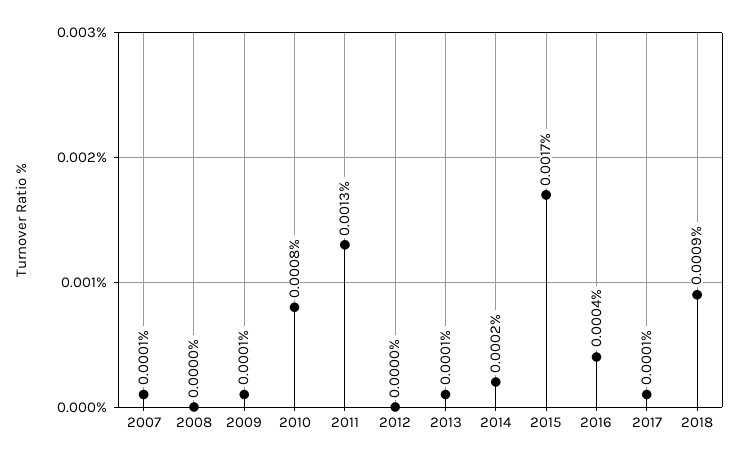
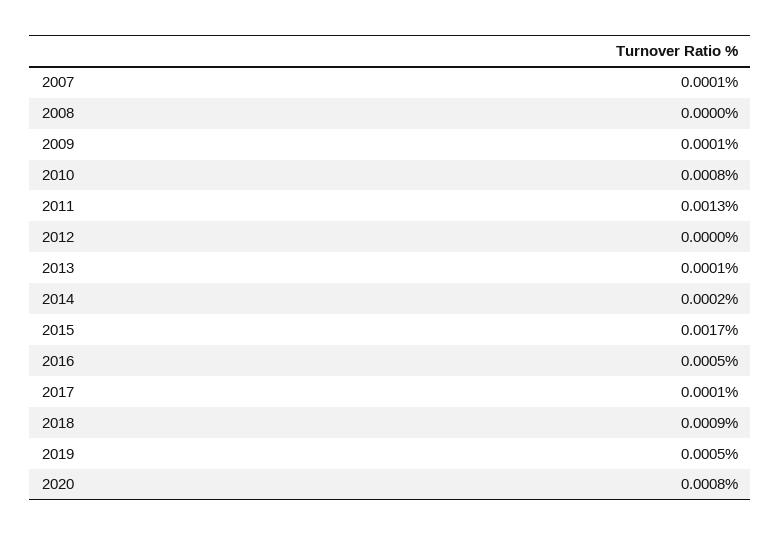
2016: 0.0004 -> 0.0005
2019: none -> 0.0005
2020: none -> 0.0008

